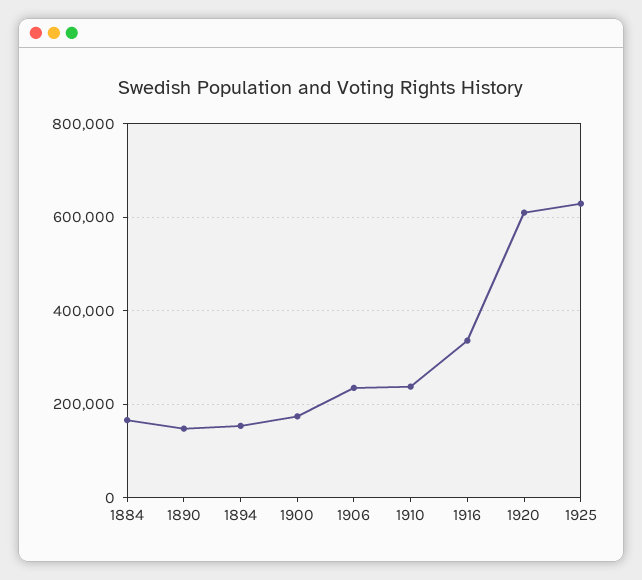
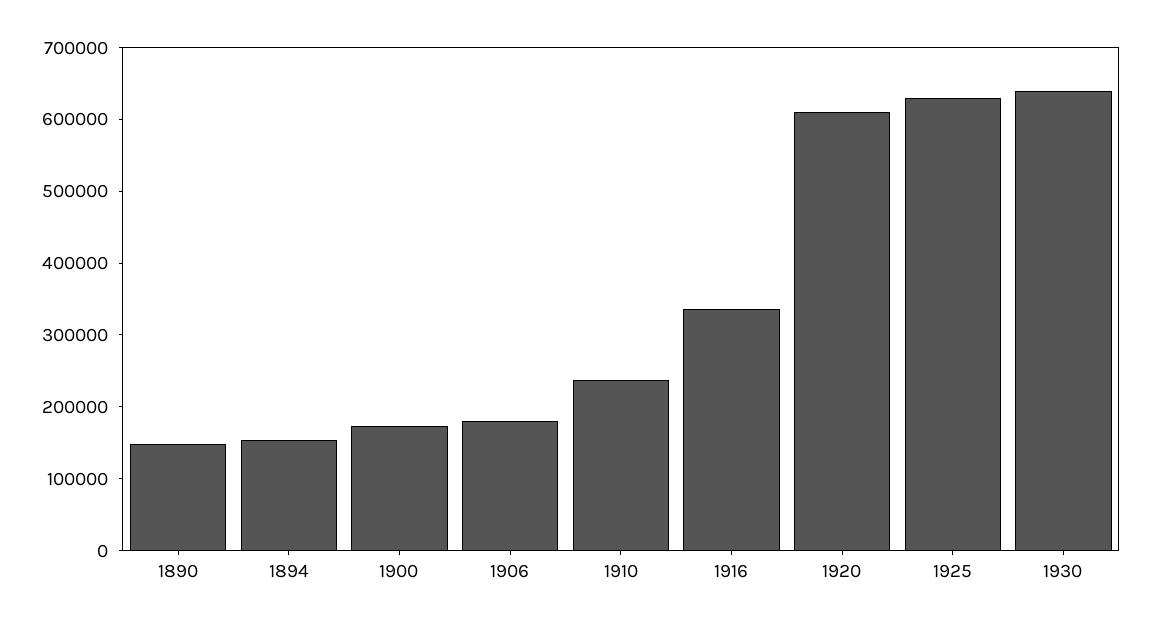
1884: 160000 -> none
1906: 240000 -> 180000
1930: none -> 640000

